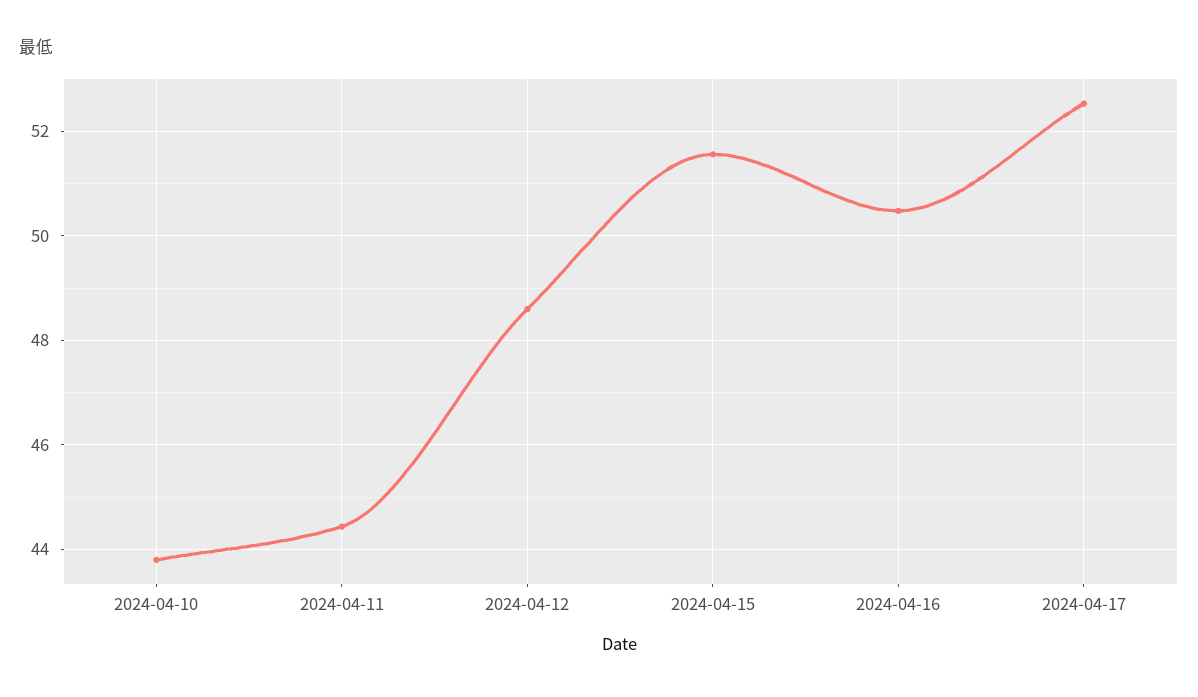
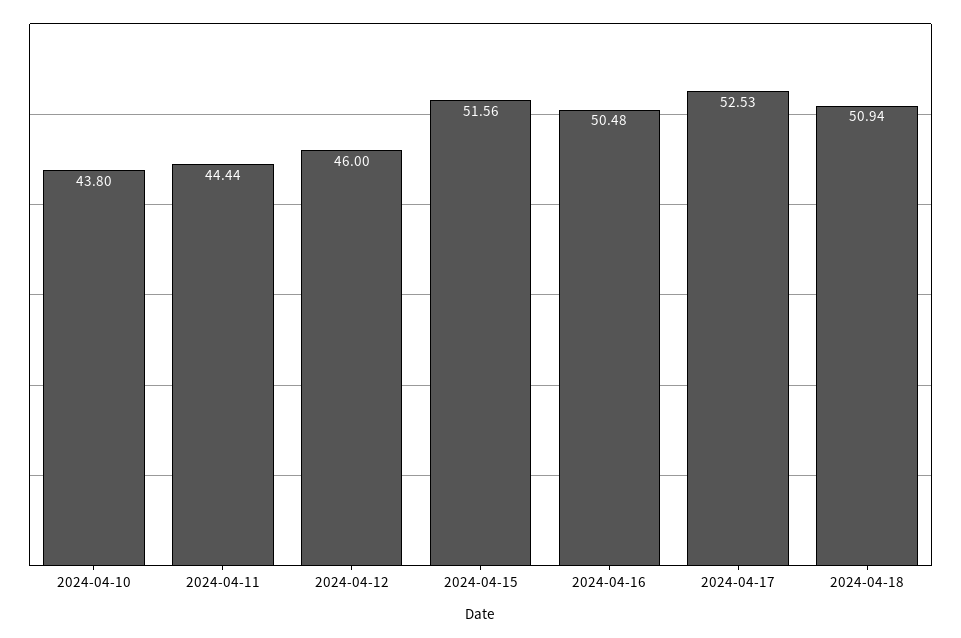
2024-04-12: 48.6 -> 46
2024-04-18: none -> 50.94

